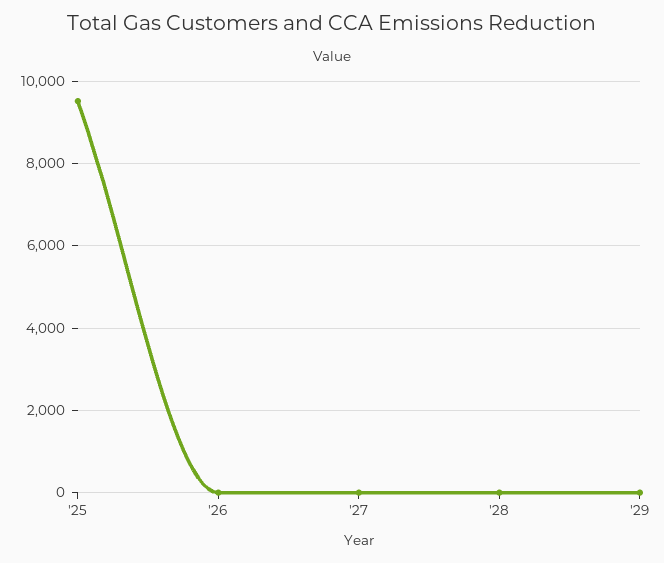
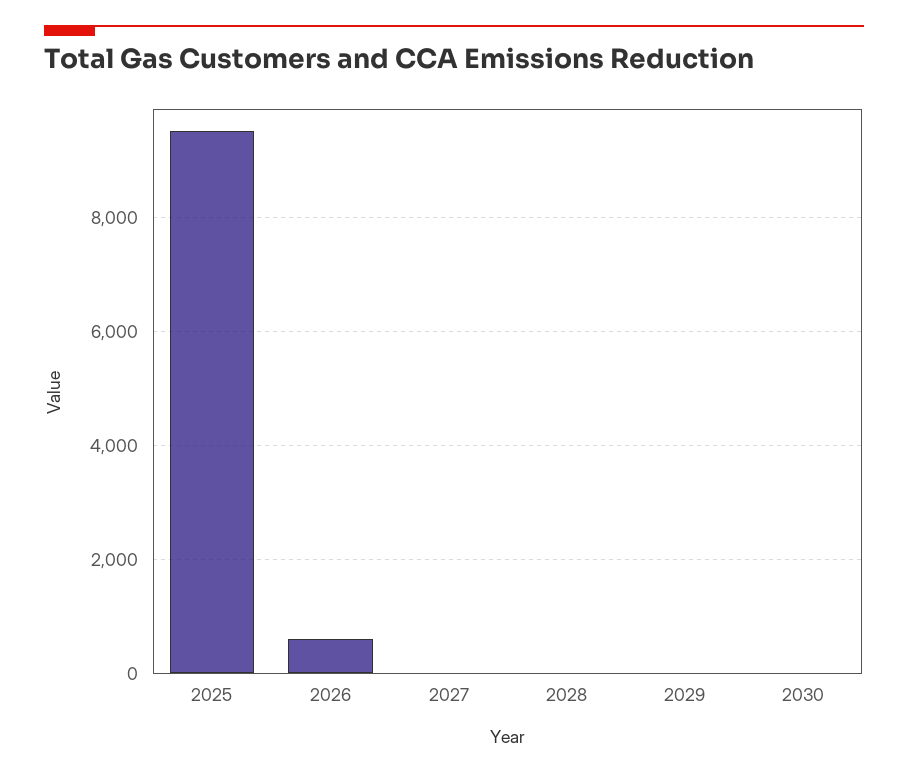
'26: 0 -> 600
2030: none -> 0

